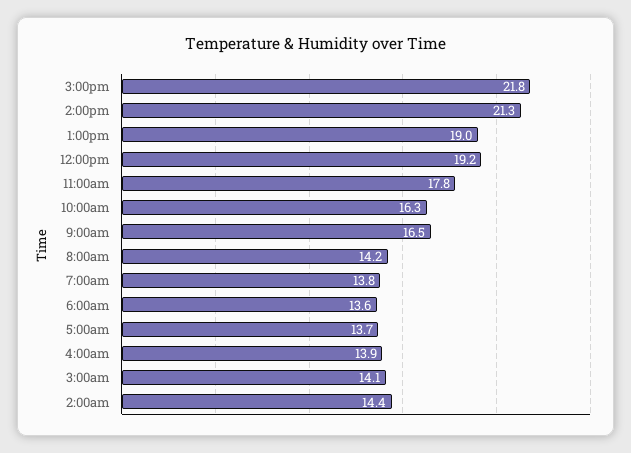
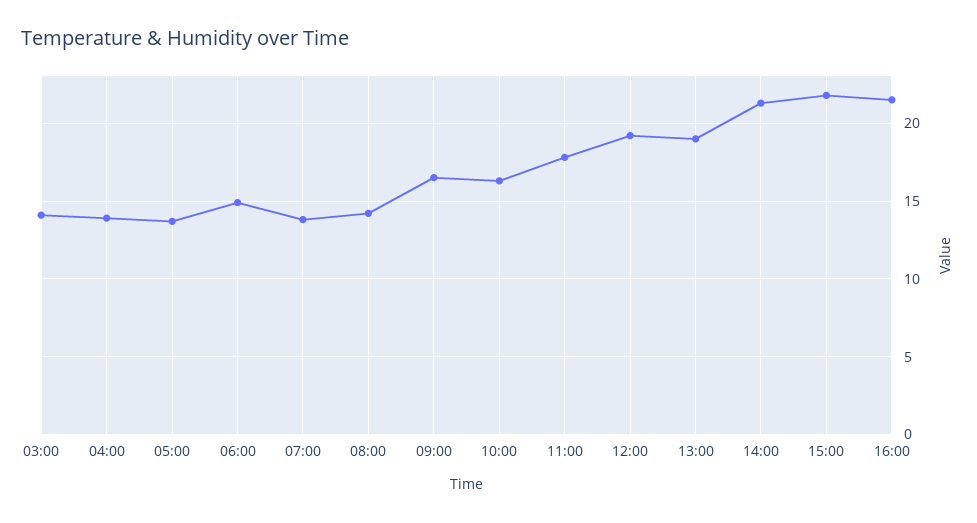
6:00am: 13.6 -> 15
2:00am: 14.4 -> none
16:00: none -> 21.5

